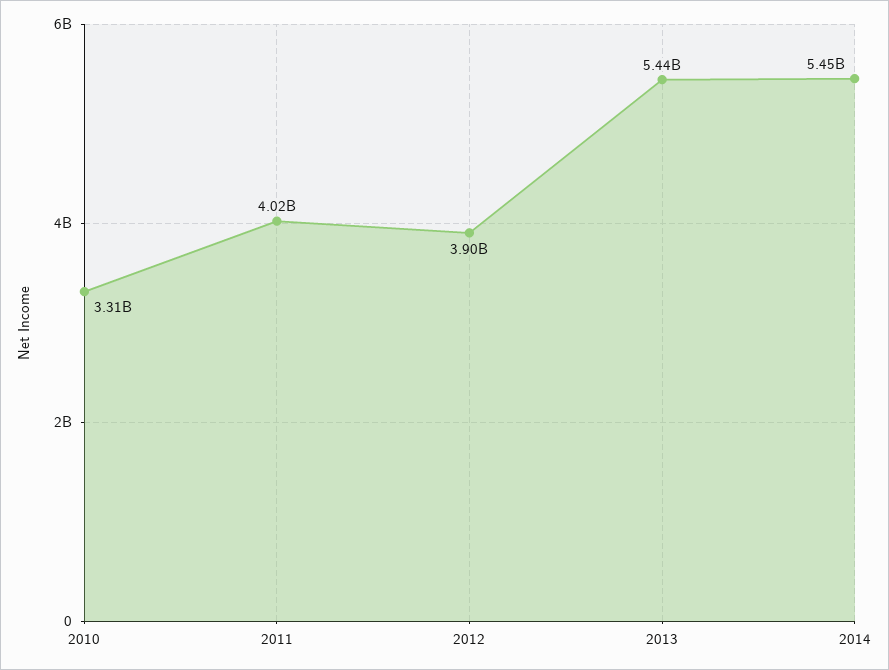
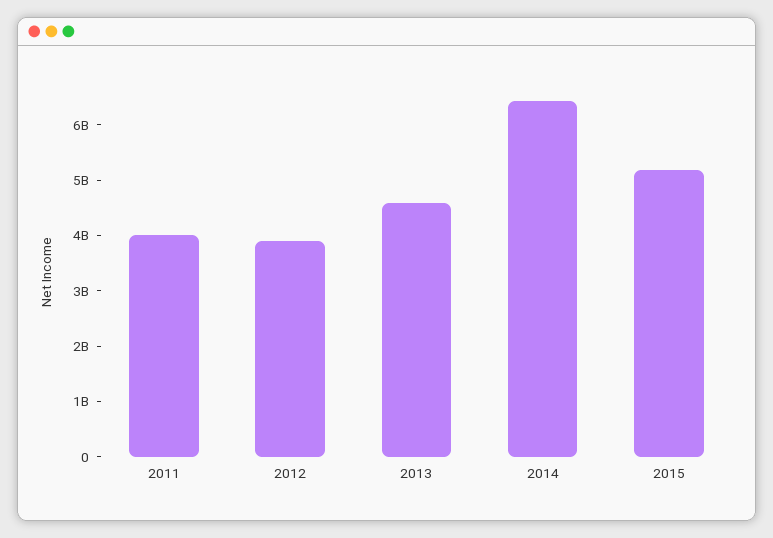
2010: 3310000000 -> none
2013: 5440000000 -> 4600000000
2014: 5450000000 -> 6400000000
2015: none -> 5200000000

